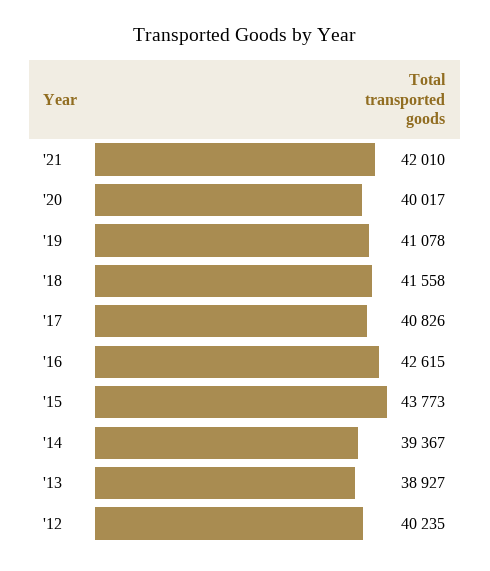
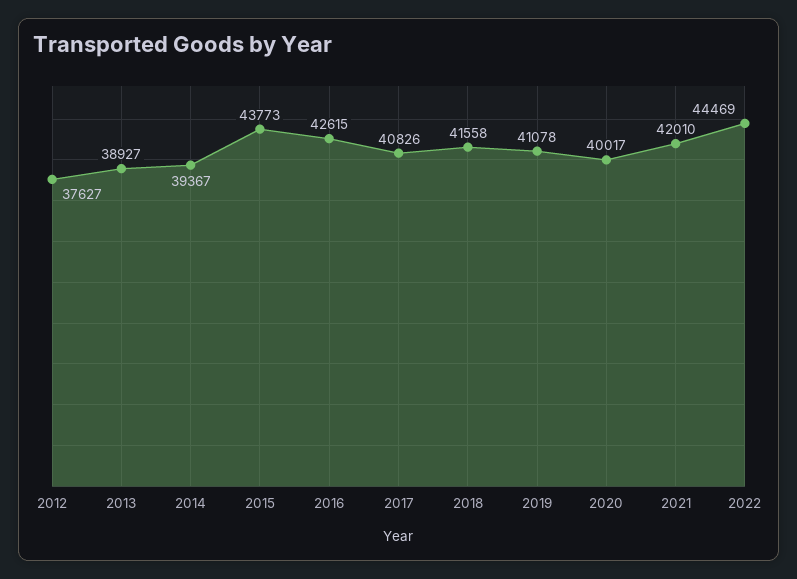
'12: 40235 -> 37627
2022: none -> 44469

